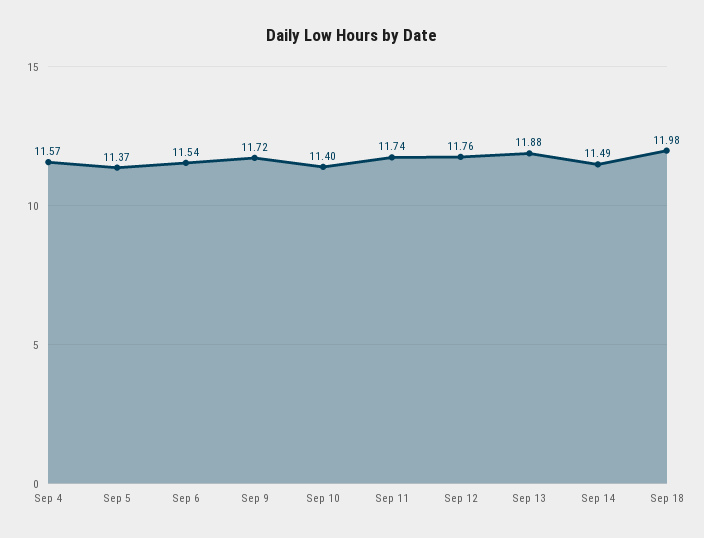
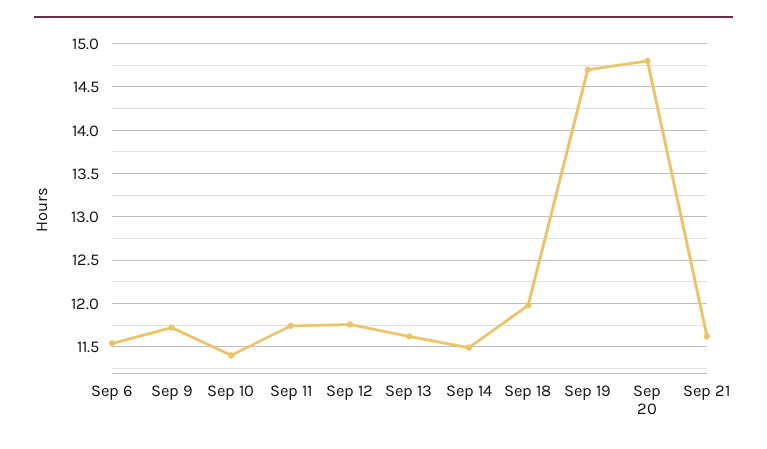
Sep 4: 11.57 -> none
Sep 5: 11.37 -> none
Sep 13: 11.88 -> 11.6
Sep 19: none -> 14.7
Sep 20: none -> 14.8
Sep 21: none -> 11.6

